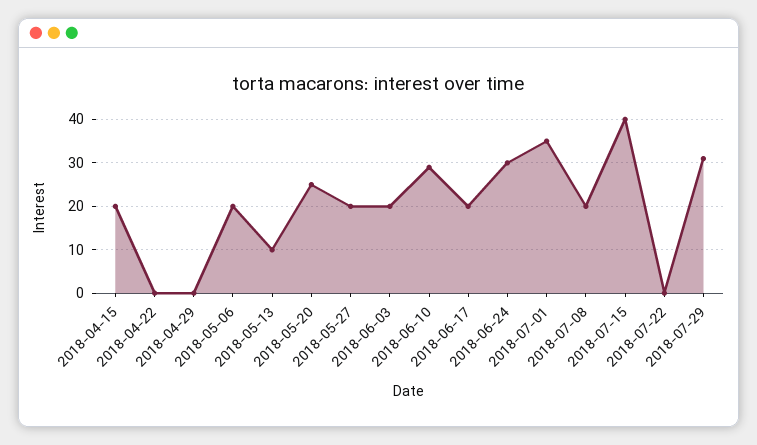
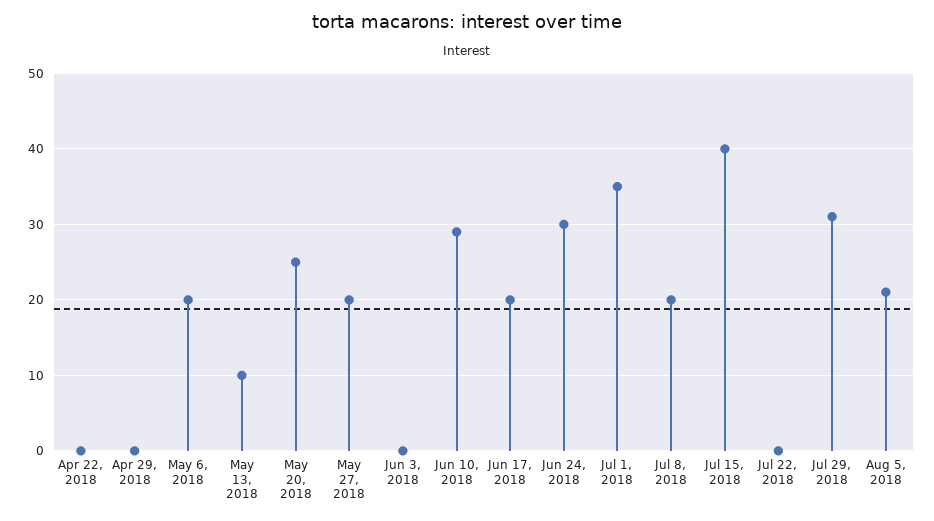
2018-04-15: 20 -> none
2018-06-03: 20 -> 0
Aug 5, 2018: none -> 21

